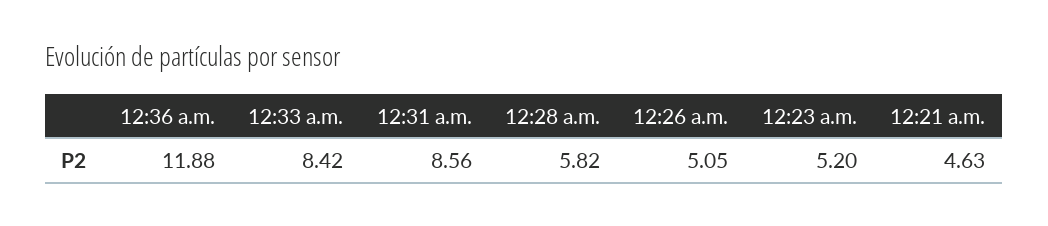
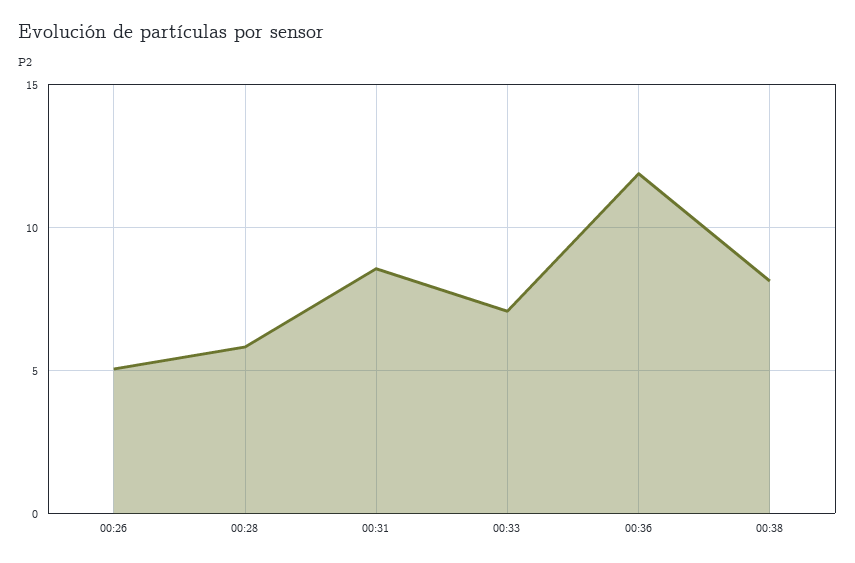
12:33 a.m.: 8.42 -> 7
12:23 a.m.: 5.2 -> none
12:21 a.m.: 4.63 -> none
00:38: none -> 8

